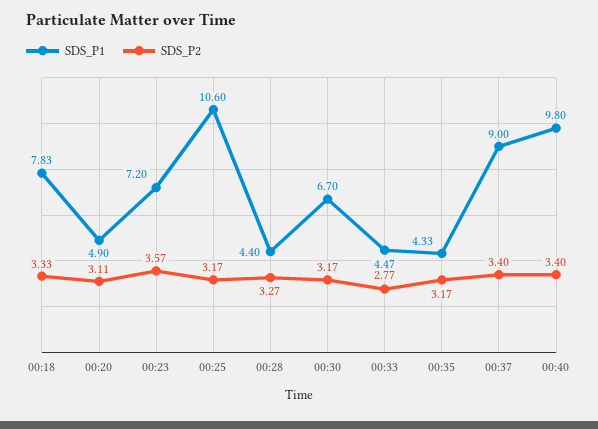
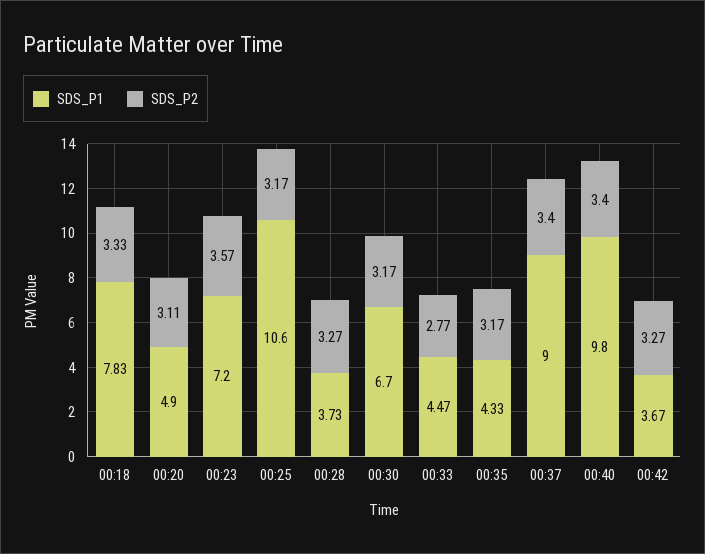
SDS_P1, 00:28: 4.4 -> 3.73
SDS_P1, 00:42: none -> 3.67
SDS_P2, 00:42: none -> 3.27

